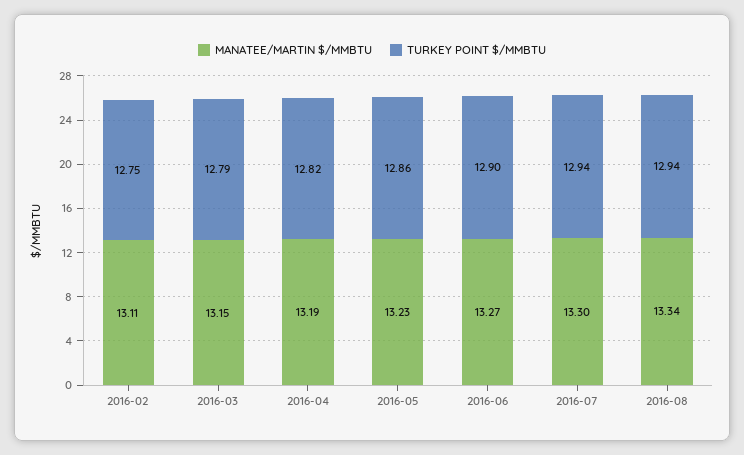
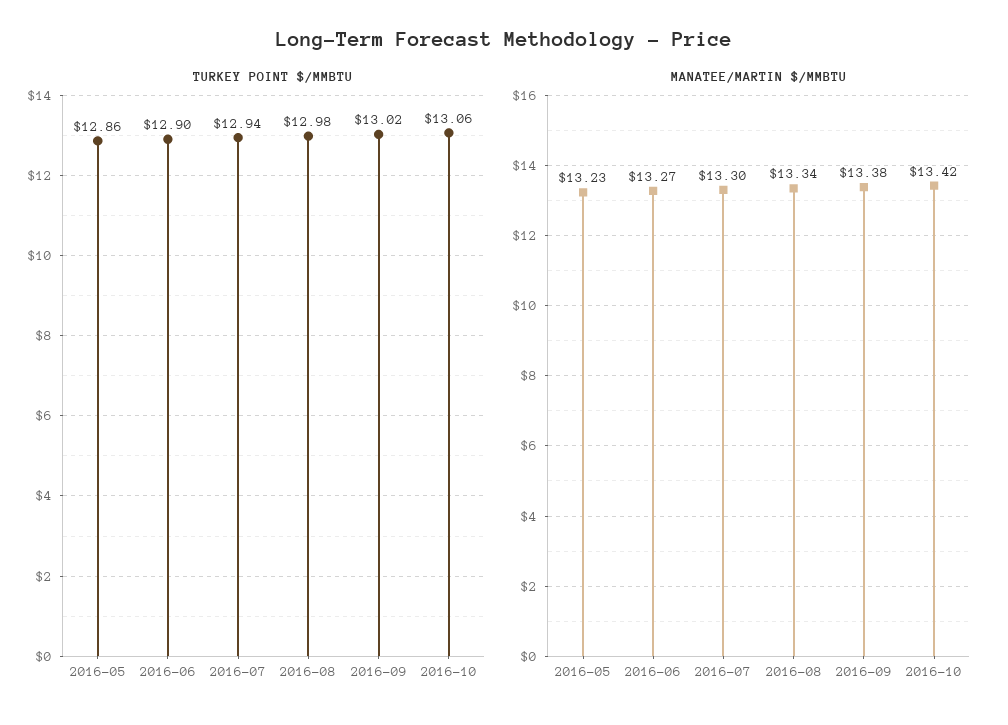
MANATEE/MARTIN $/MMBTU, 2016-02: 13.11 -> none
TURKEY POINT $/MMBTU, 2016-02: 12.75 -> none
MANATEE/MARTIN $/MMBTU, 2016-03: 13.15 -> none
TURKEY POINT $/MMBTU, 2016-03: 12.79 -> none
MANATEE/MARTIN $/MMBTU, 2016-04: 13.19 -> none
TURKEY POINT $/MMBTU, 2016-04: 12.82 -> none
TURKEY POINT $/MMBTU, 2016-08: 12.94 -> 12.98
TURKEY POINT $/MMBTU, 2016-09: none -> 13.02
TURKEY POINT $/MMBTU, 2016-10: none -> 13.06
MANATEE/MARTIN $/MMBTU, 2016-09: none -> 13.38
MANATEE/MARTIN $/MMBTU, 2016-10: none -> 13.42

